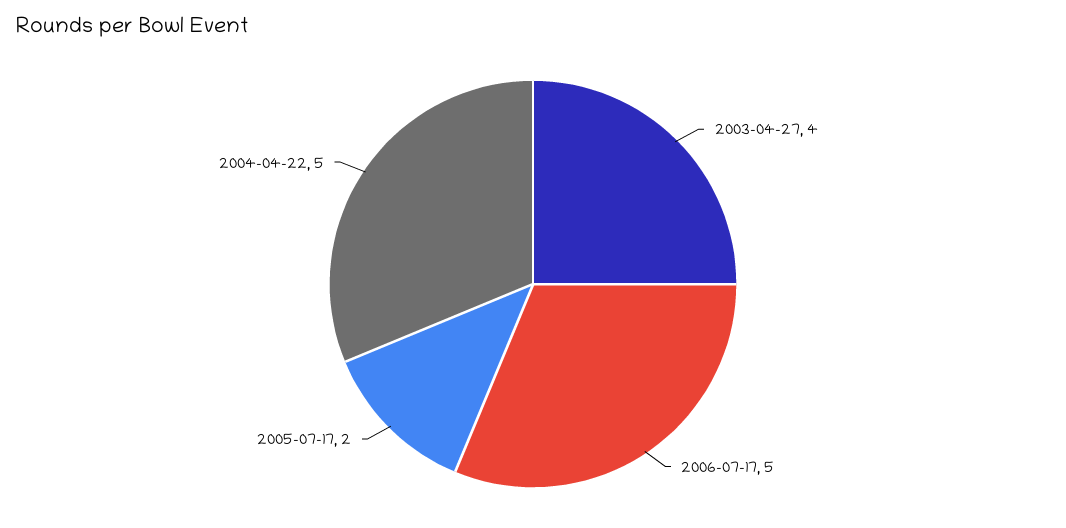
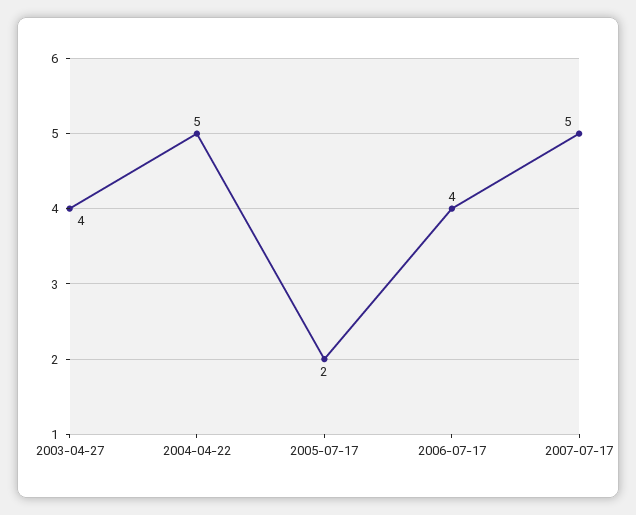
2006-07-17: 5 -> 4
2007-07-17: none -> 5

